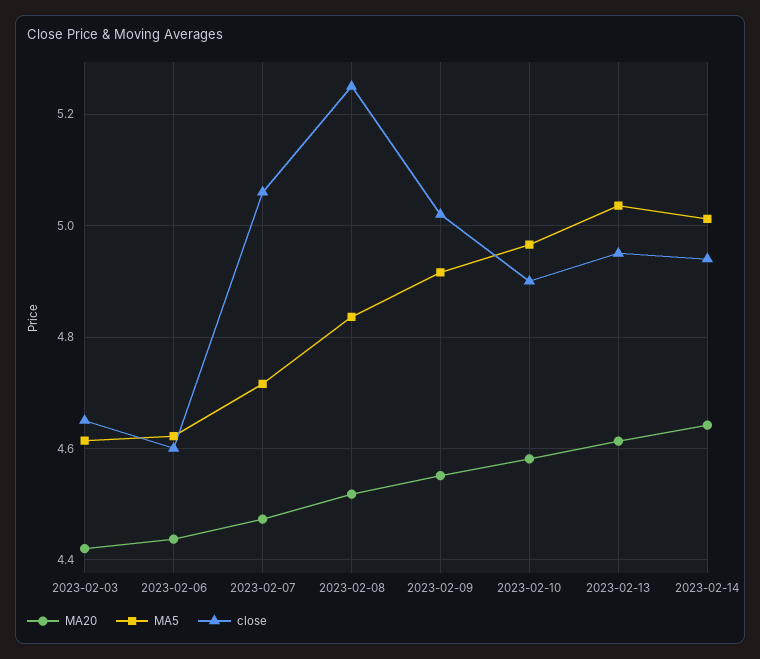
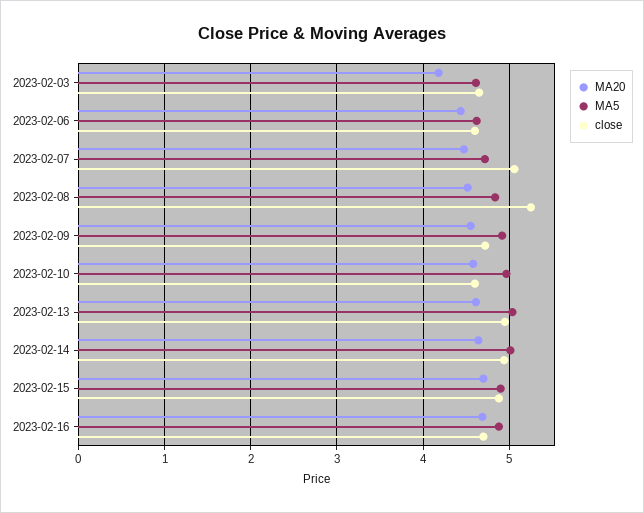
MA20, 2023-02-03: 4.42 -> 4.2
close, 2023-02-09: 5.02 -> 4.7
close, 2023-02-10: 4.9 -> 4.6
MA20, 2023-02-15: none -> 4.7
MA5, 2023-02-15: none -> 4.9
close, 2023-02-15: none -> 4.9
MA20, 2023-02-16: none -> 4.7
MA5, 2023-02-16: none -> 4.9
close, 2023-02-16: none -> 4.7

